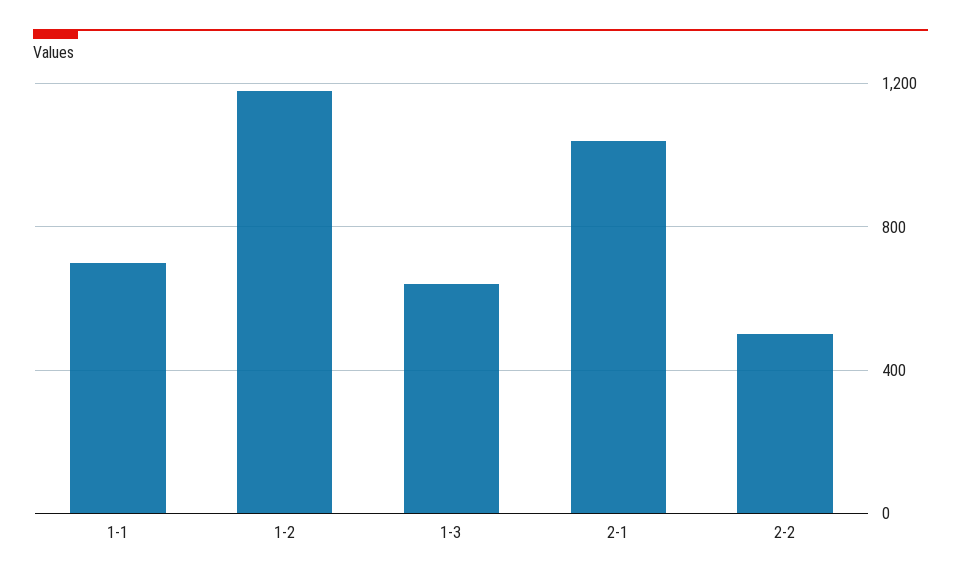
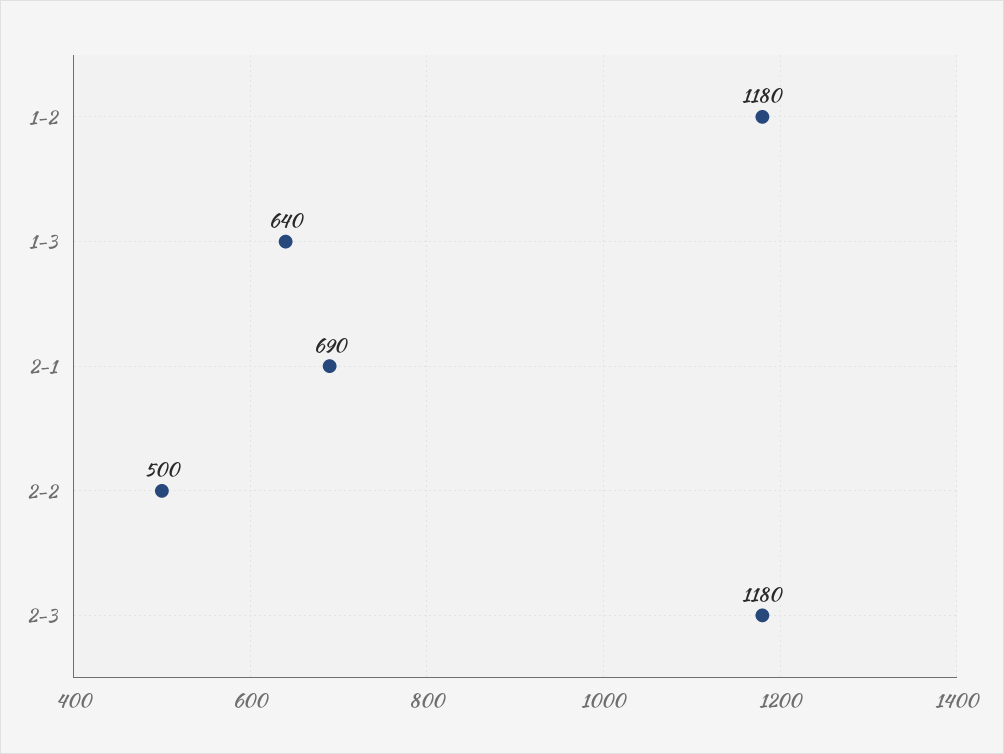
1-1: 700 -> none
2-1: 1050 -> 690
2-3: none -> 1180

